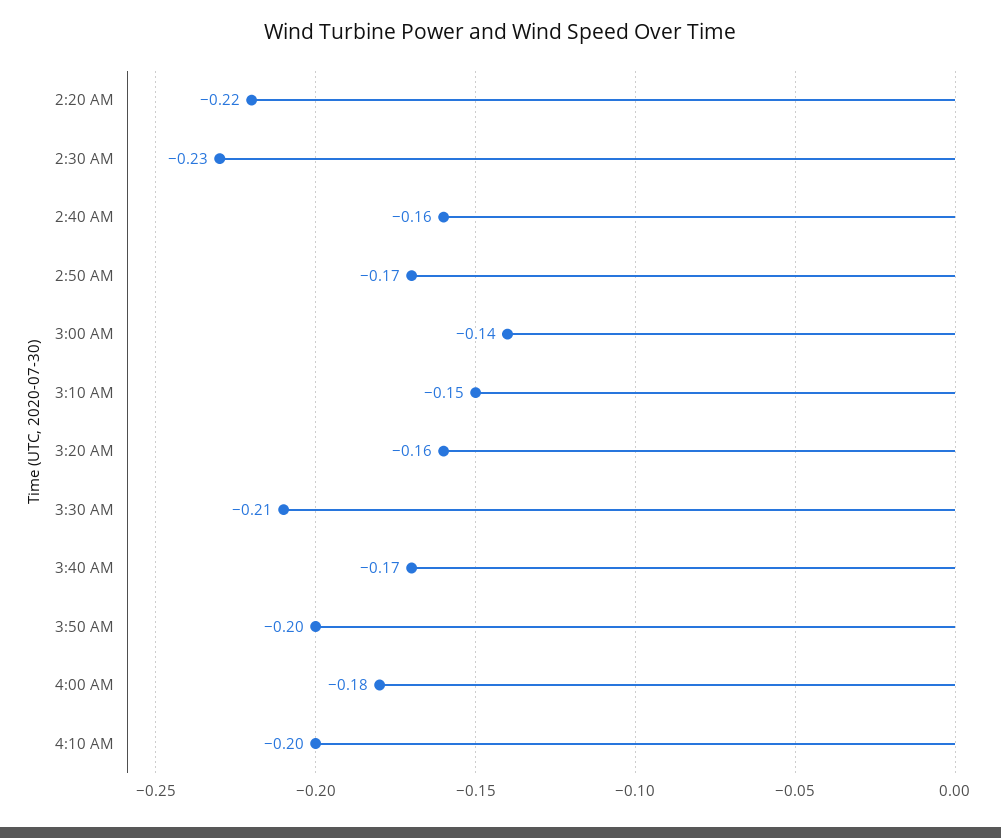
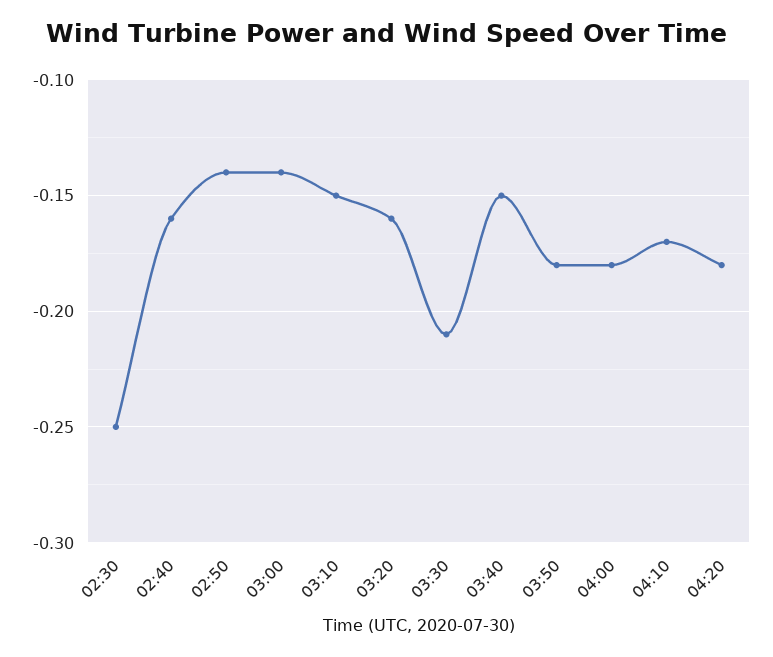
2:20 AM: -0.22 -> none
2:30 AM: -0.23 -> -0.25
2:50 AM: -0.17 -> -0.14
3:40 AM: -0.17 -> -0.15
3:50 AM: -0.2 -> -0.18
4:10 AM: -0.2 -> -0.17
04:20: none -> -0.18

